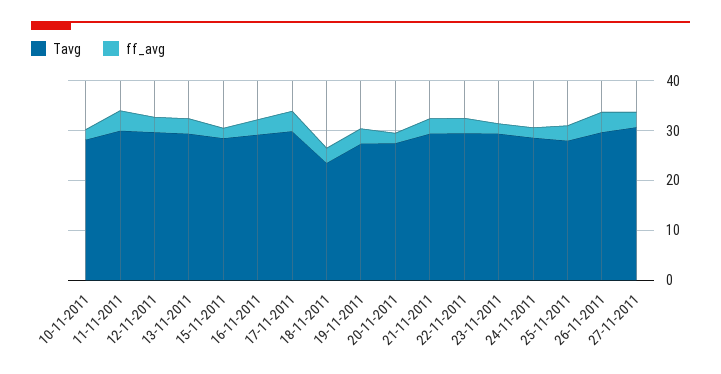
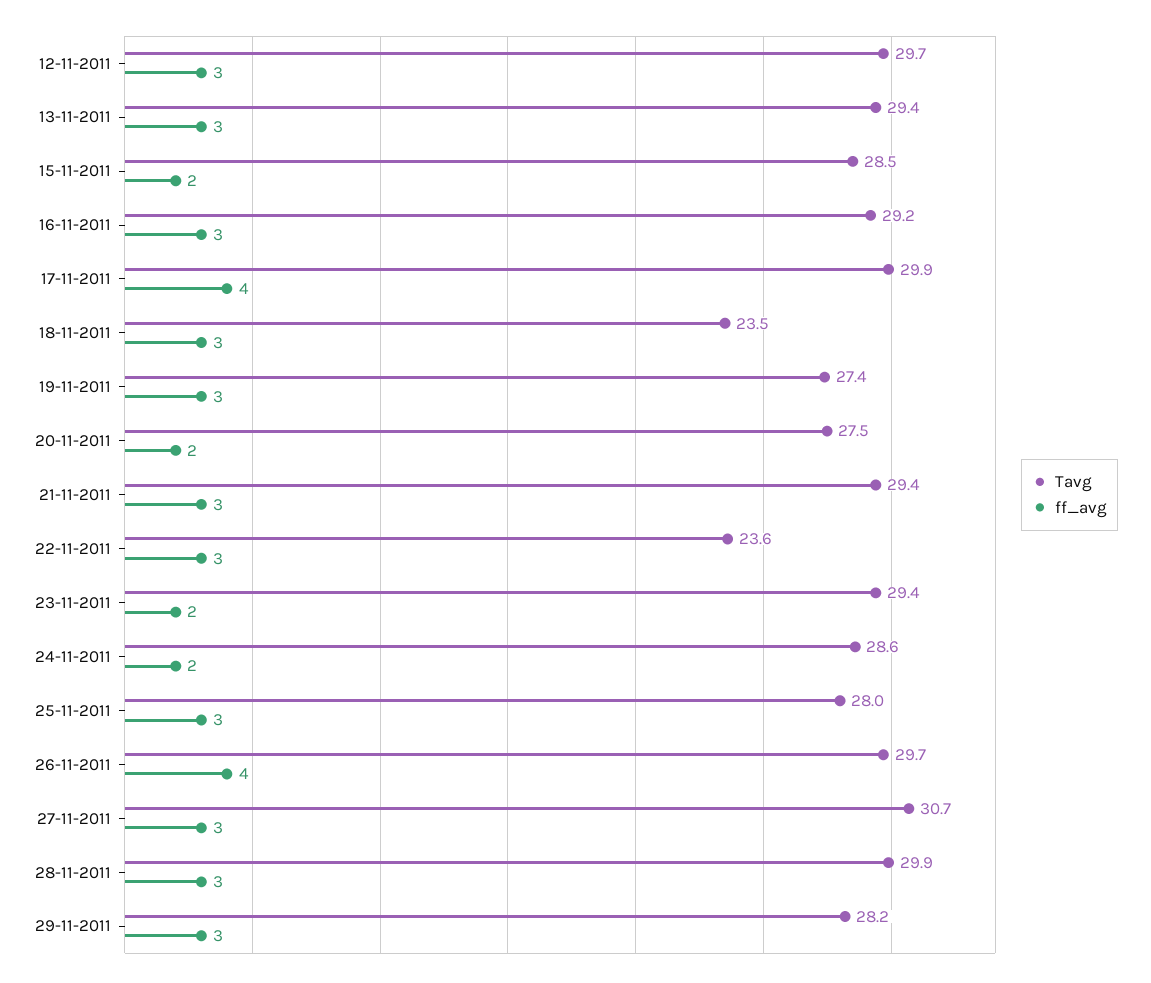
Tavg, 10-11-2011: 28 -> none
ff_avg, 10-11-2011: 2 -> none
Tavg, 11-11-2011: 30 -> none
ff_avg, 11-11-2011: 4 -> none
Tavg, 22-11-2011: 30 -> 23.6
Tavg, 28-11-2011: none -> 29.9
ff_avg, 28-11-2011: none -> 3
Tavg, 29-11-2011: none -> 28.2
ff_avg, 29-11-2011: none -> 3

